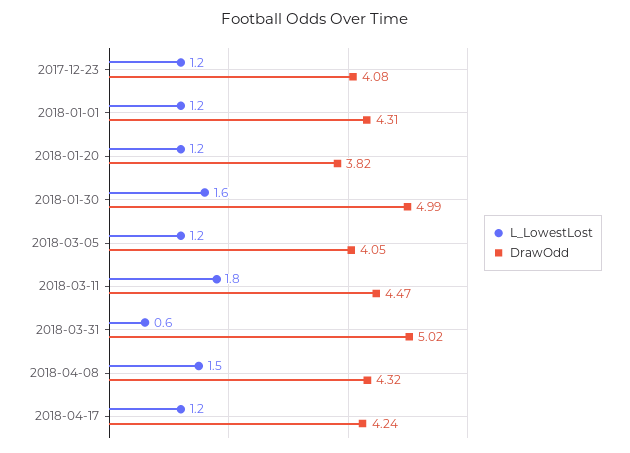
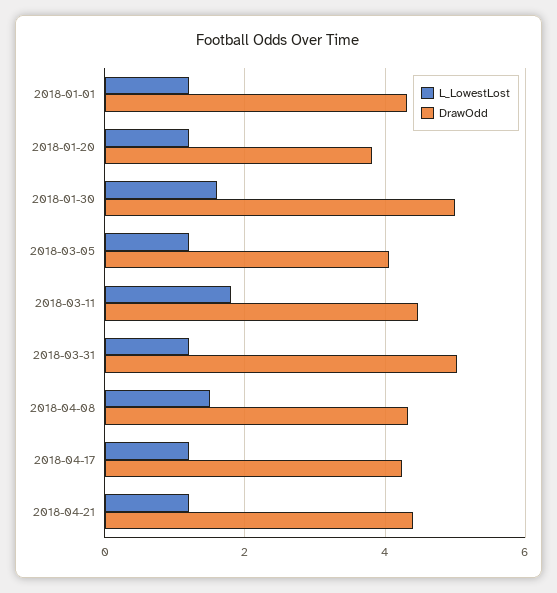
L_LowestLost, 2017-12-23: 1.2 -> none
DrawOdd, 2017-12-23: 4.08 -> none
L_LowestLost, 2018-03-31: 0.6 -> 1.2
L_LowestLost, 2018-04-21: none -> 1.2
DrawOdd, 2018-04-21: none -> 4.4

